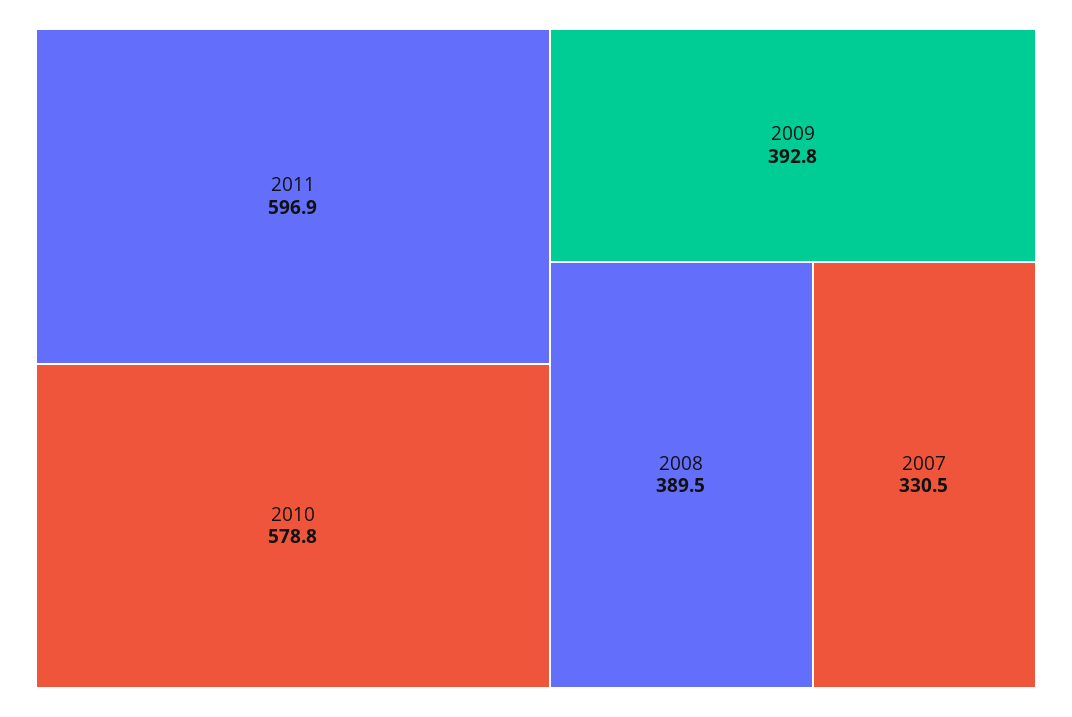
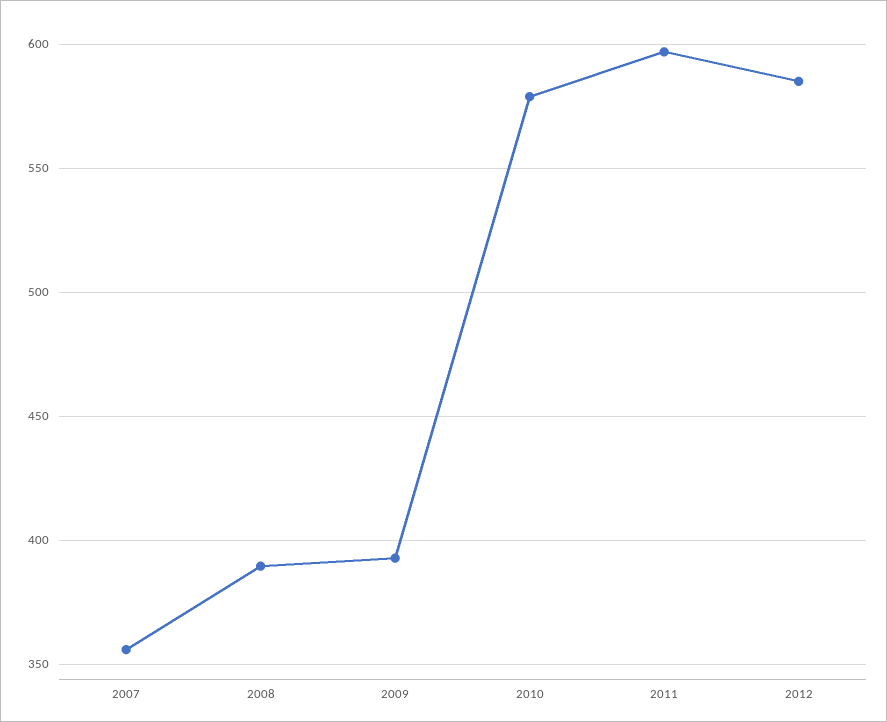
2007: 330.5 -> 355
2012: none -> 585

